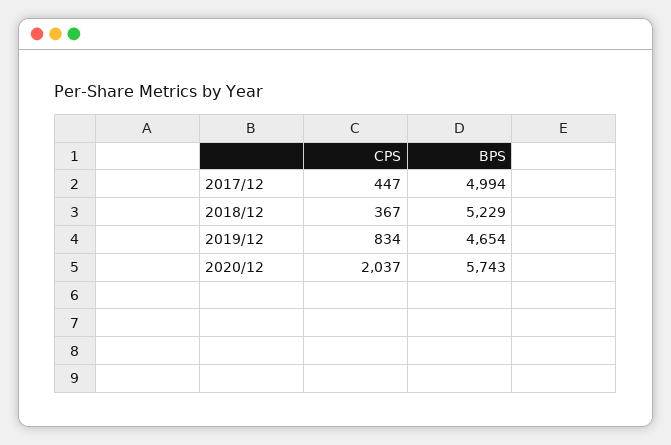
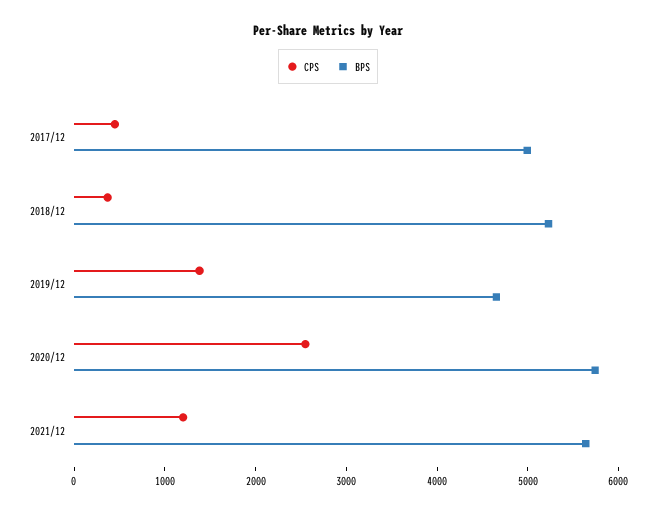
CPS, 2019/12: 834 -> 1400
CPS, 2020/12: 2037 -> 2600
CPS, 2021/12: none -> 1200
BPS, 2021/12: none -> 5600

